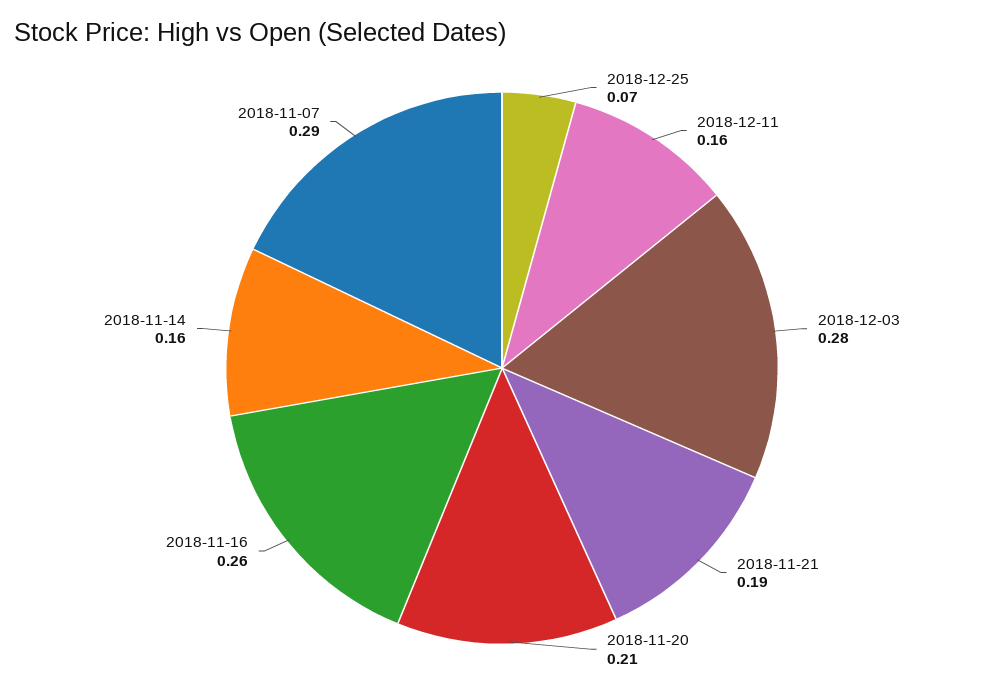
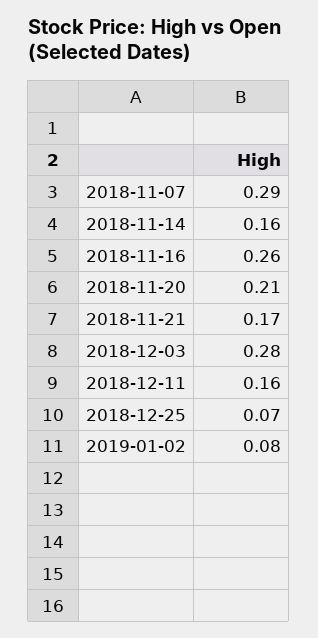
2018-11-21: 0.19 -> 0.17
2019-01-02: none -> 0.08

